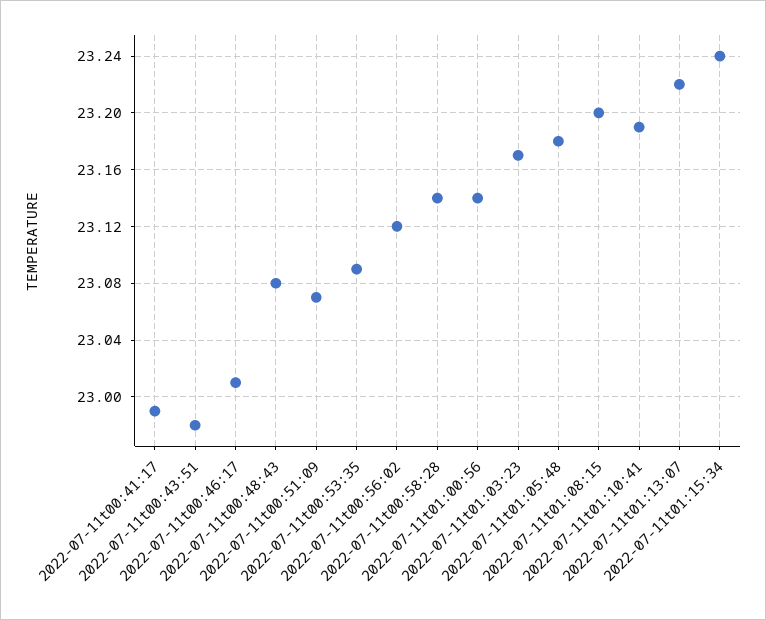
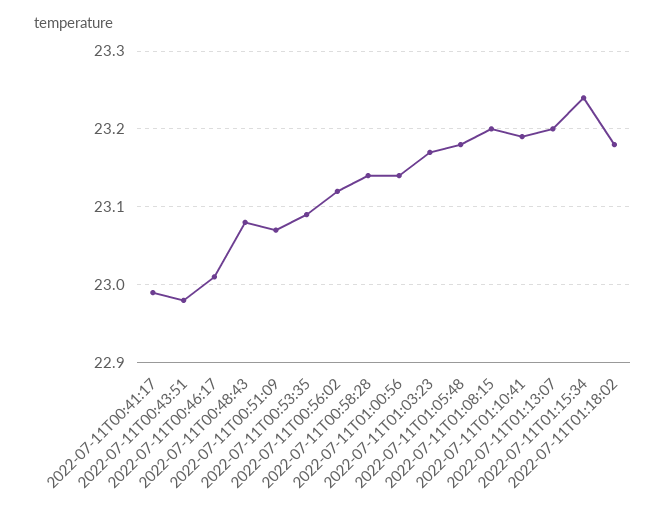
2022-07-11t01:13:07: 23.22 -> 23.2
2022-07-11T01:18:02: none -> 23.18

